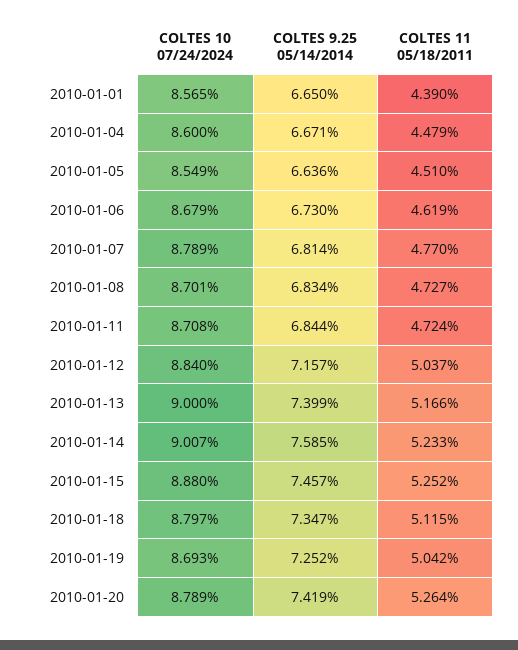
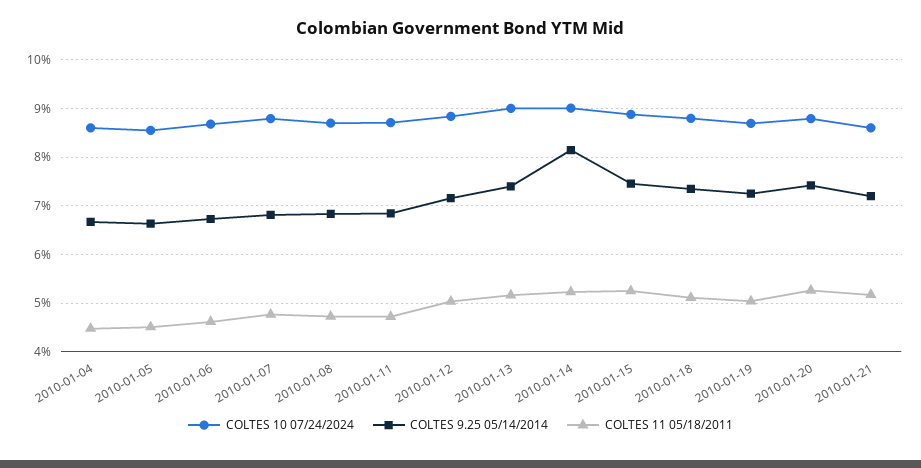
COLTES 10 07/24/2024, 2010-01-01: 8.565 -> none
COLTES 9.25 05/14/2014, 2010-01-01: 6.65 -> none
COLTES 11 05/18/2011, 2010-01-01: 4.39 -> none
COLTES 9.25 05/14/2014, 2010-01-14: 7.585 -> 8.2
COLTES 10 07/24/2024, 2010-01-21: none -> 8.6
COLTES 9.25 05/14/2014, 2010-01-21: none -> 7.2
COLTES 11 05/18/2011, 2010-01-21: none -> 5.2

